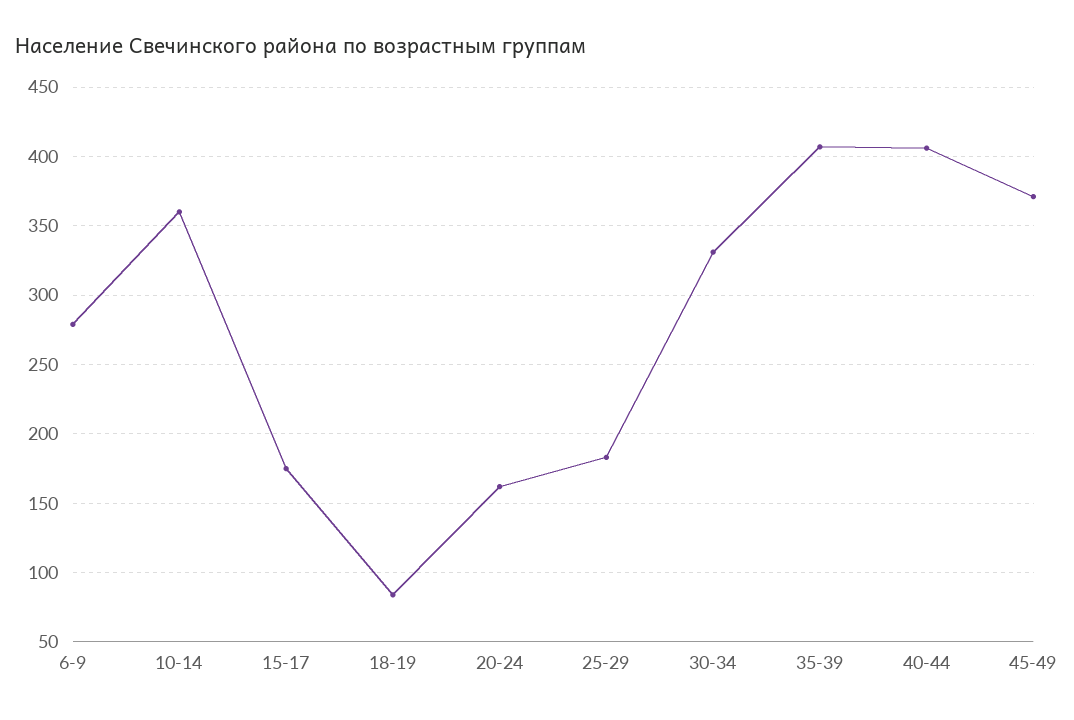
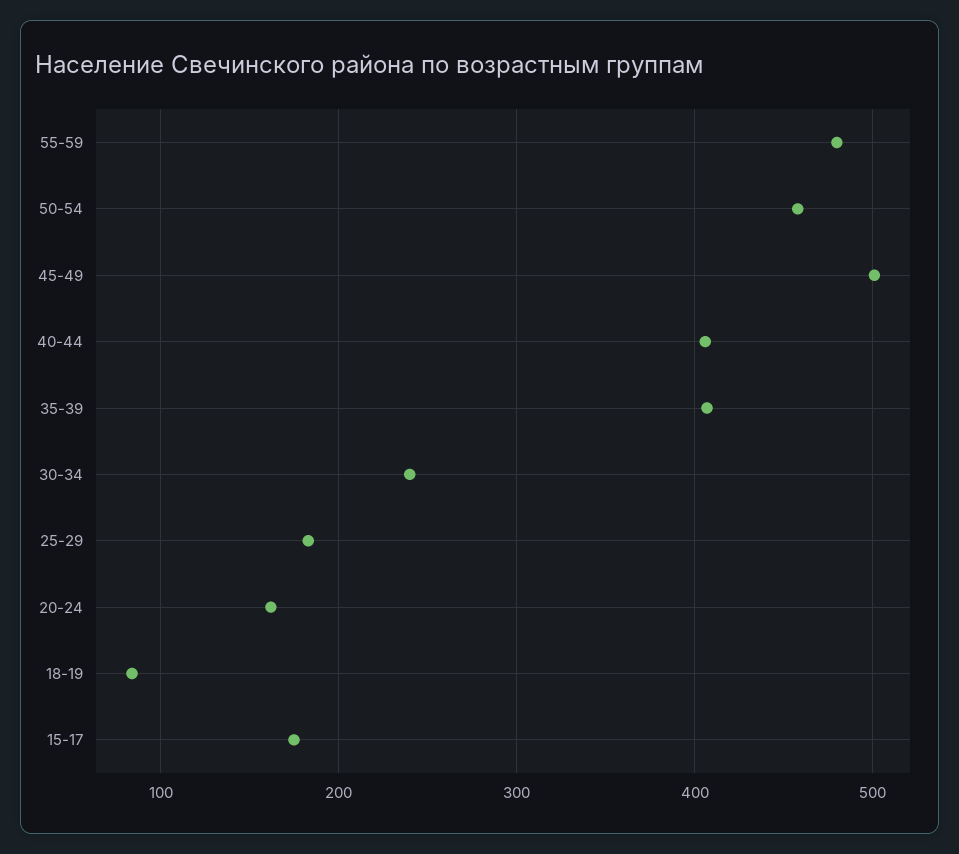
6-9: 280 -> none
10-14: 360 -> none
30-34: 330 -> 240
45-49: 370 -> 500
55-59: none -> 480
50-54: none -> 460

